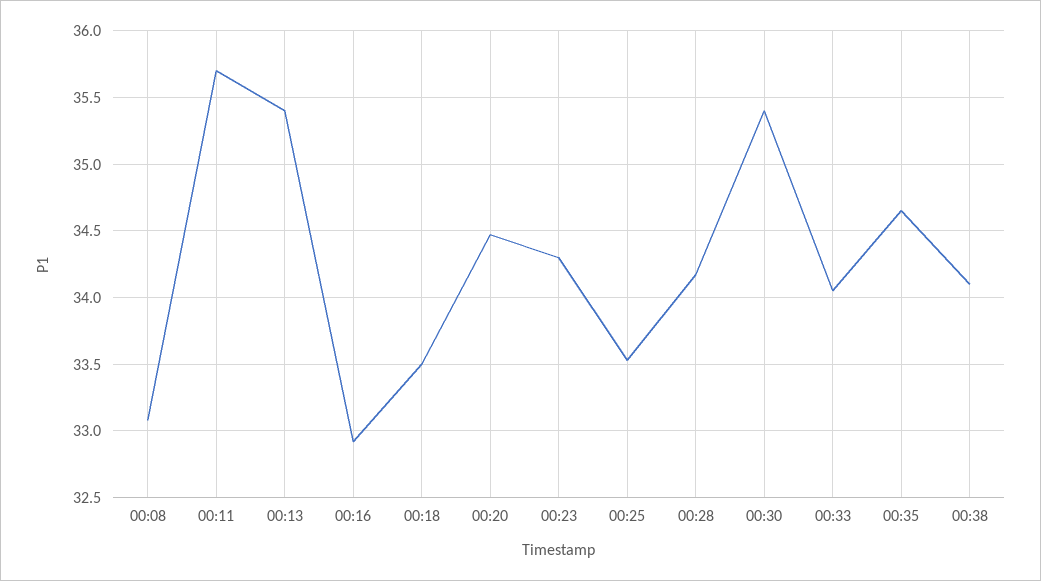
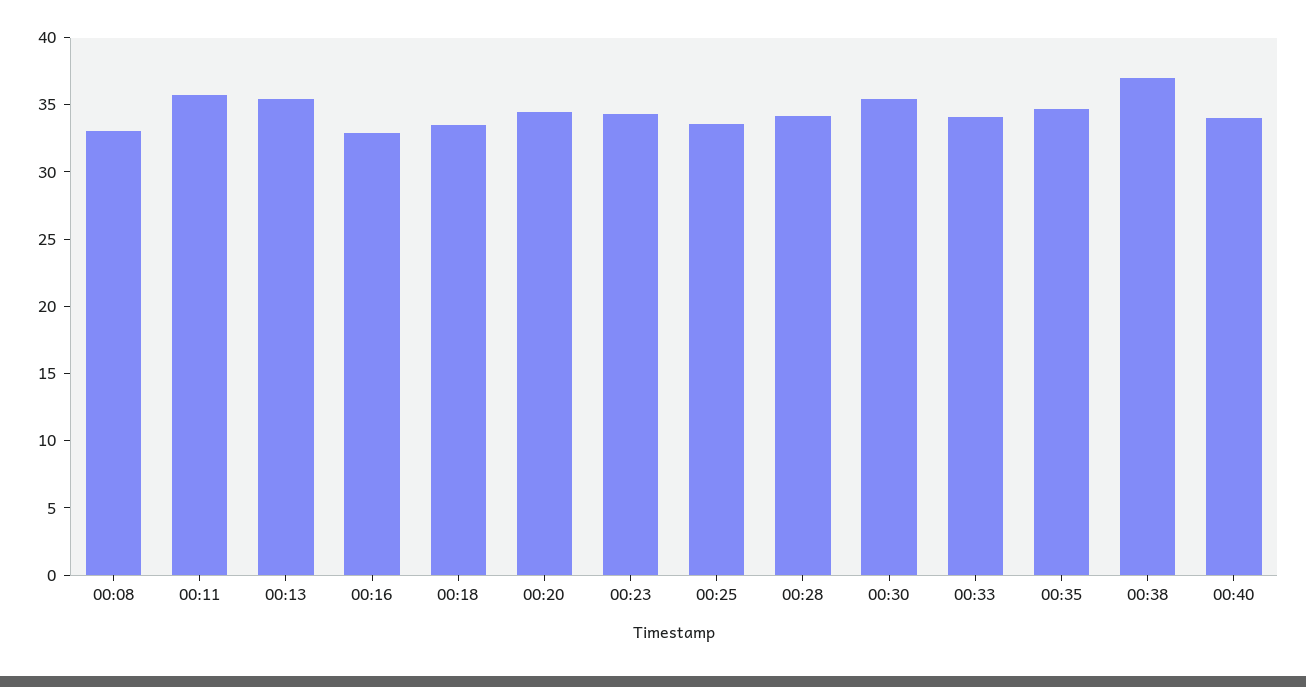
00:38: 34.1 -> 37
00:40: none -> 34

